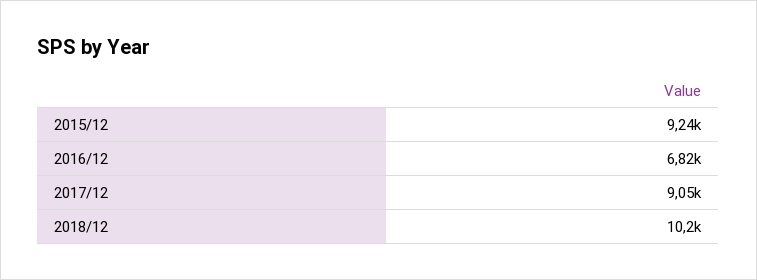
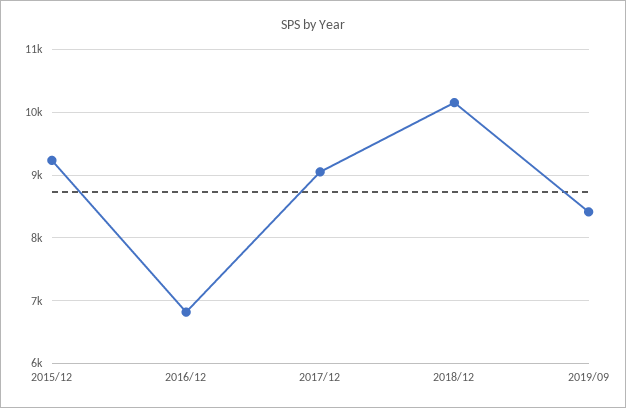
2019/09: none -> 8400

